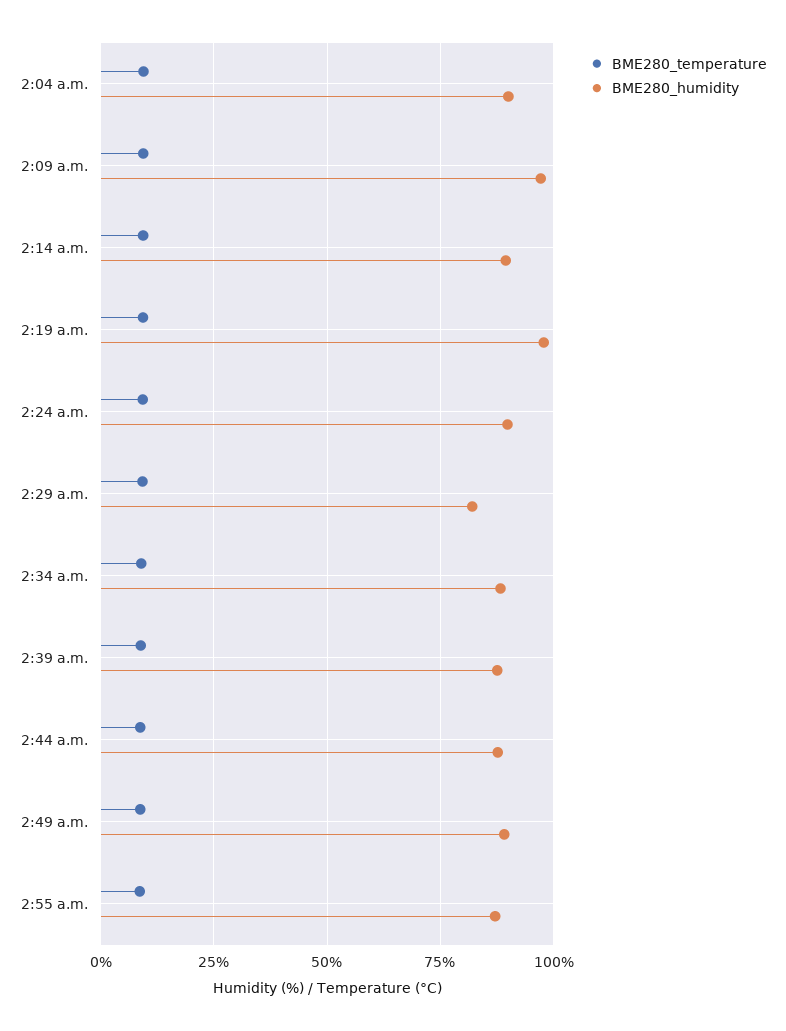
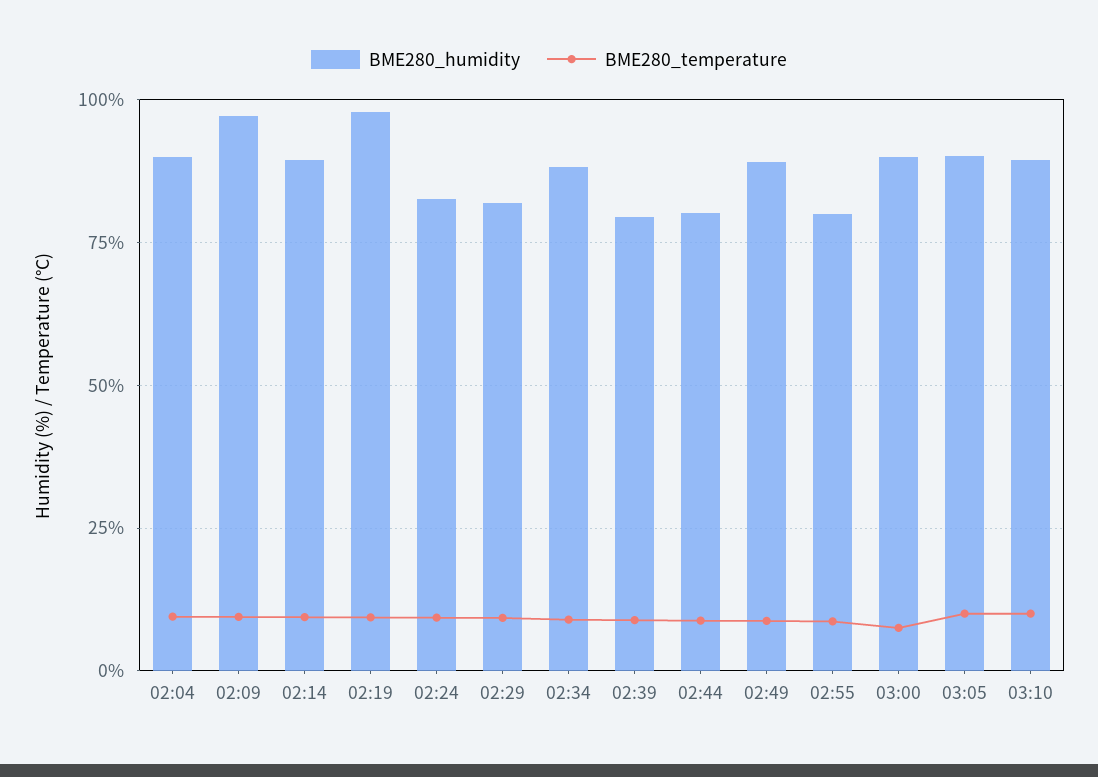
BME280_humidity, 2:24 a.m.: 90 -> 82.5
BME280_humidity, 2:39 a.m.: 87.5 -> 80
BME280_humidity, 2:44 a.m.: 87.5 -> 80
BME280_humidity, 2:55 a.m.: 87.5 -> 80
BME280_humidity, 03:00: none -> 90
BME280_temperature, 03:00: none -> 7.5
BME280_humidity, 03:05: none -> 90
BME280_temperature, 03:05: none -> 10
BME280_humidity, 03:10: none -> 90
BME280_temperature, 03:10: none -> 10

